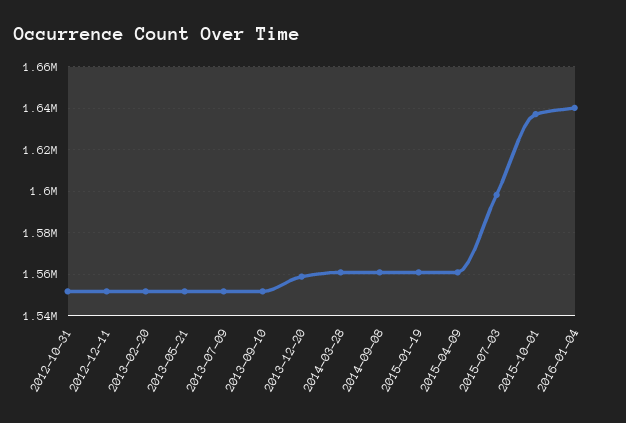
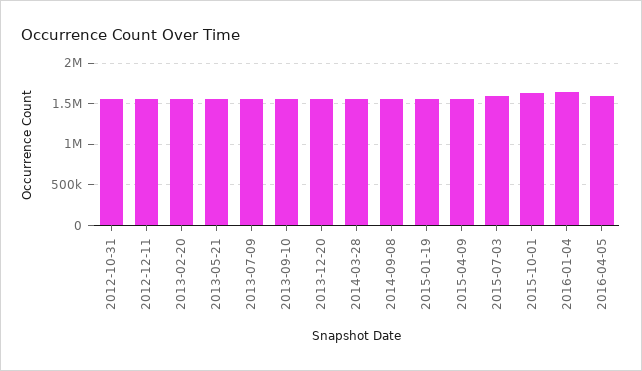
2016-04-05: none -> 1600000

